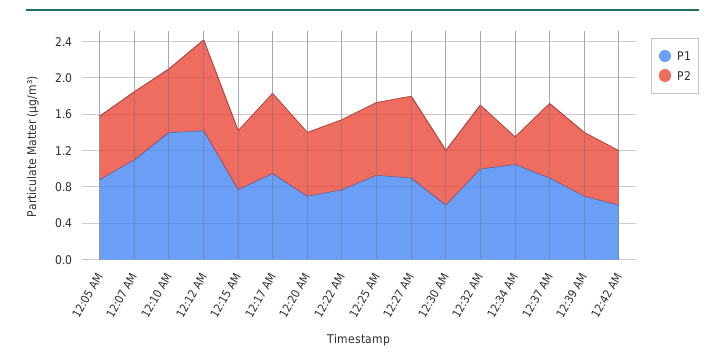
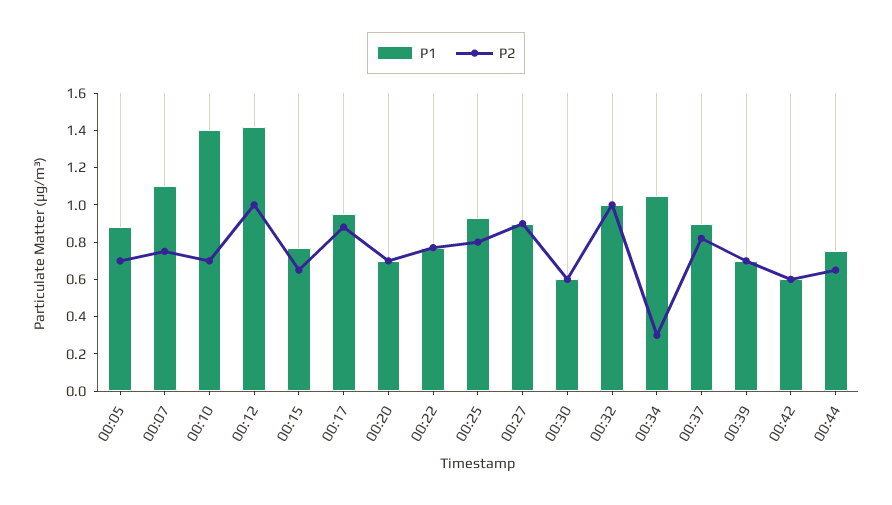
P2, 12:32 AM: 0.7 -> 1
P1, 00:44: none -> 0.75
P2, 00:44: none -> 0.65

